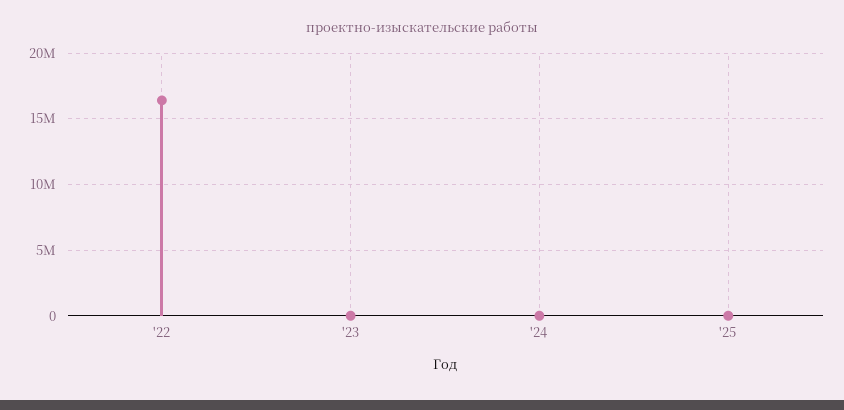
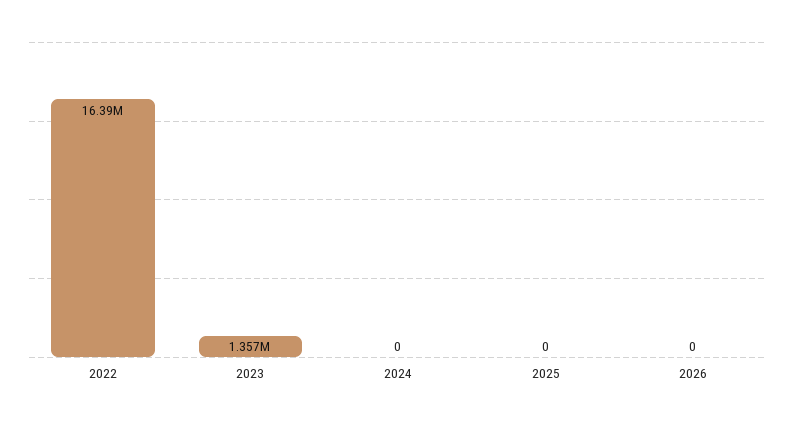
'23: 0 -> 1357000
2026: none -> 0

